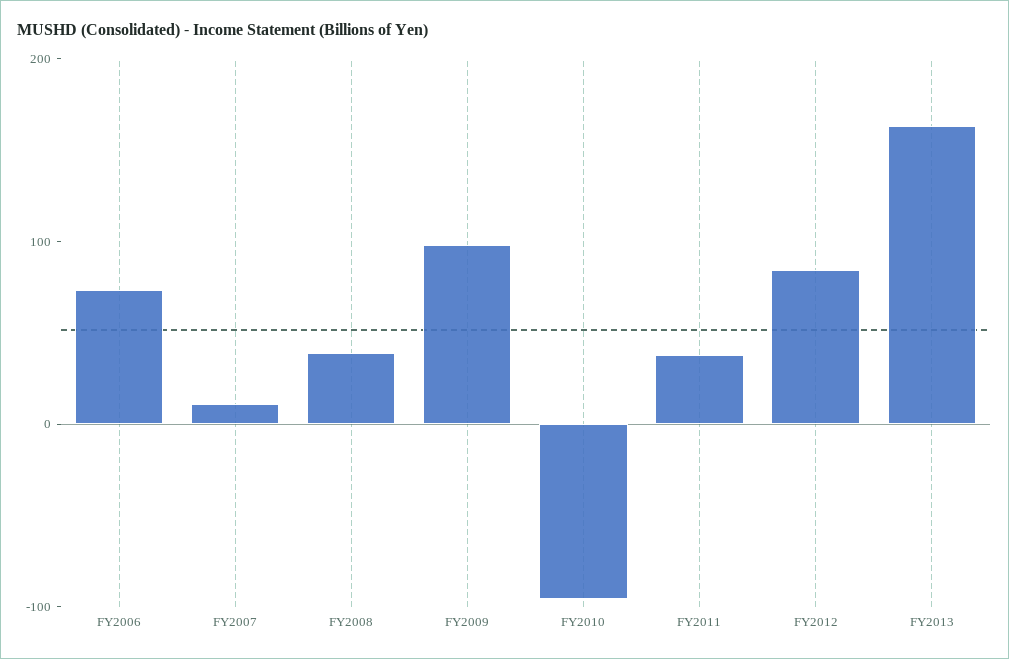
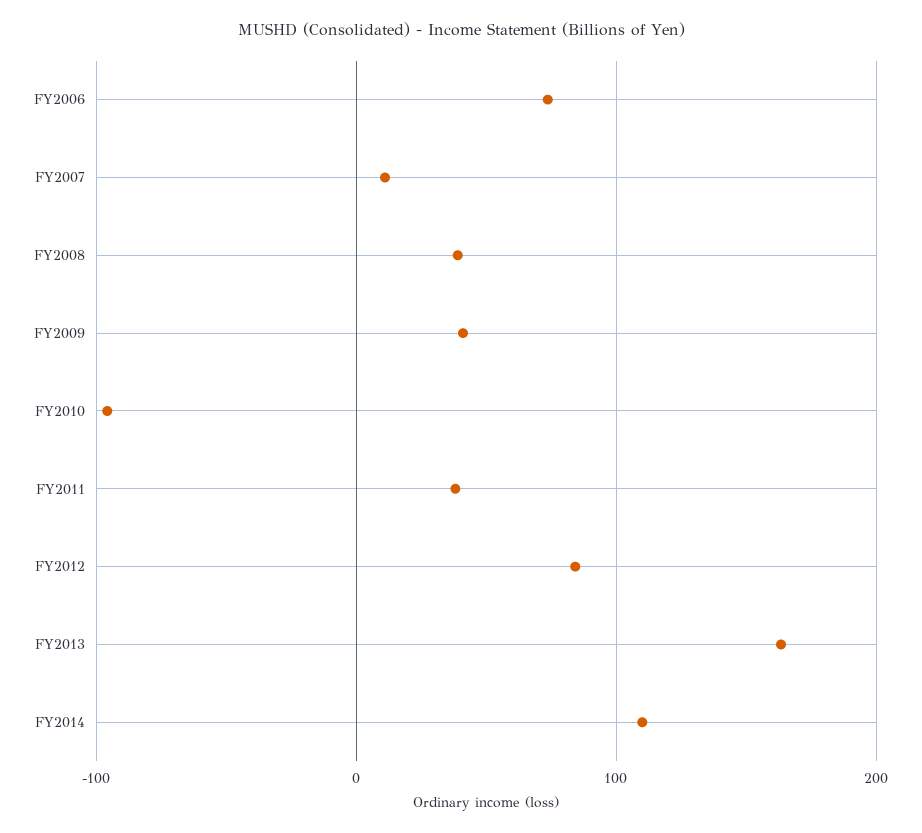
FY2009: 100 -> 40
FY2014: none -> 110

